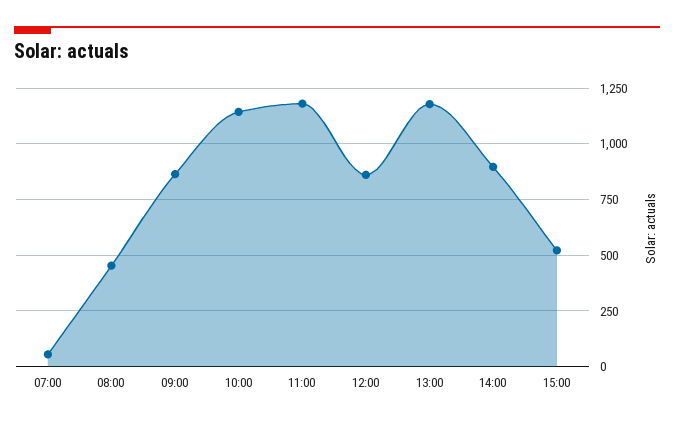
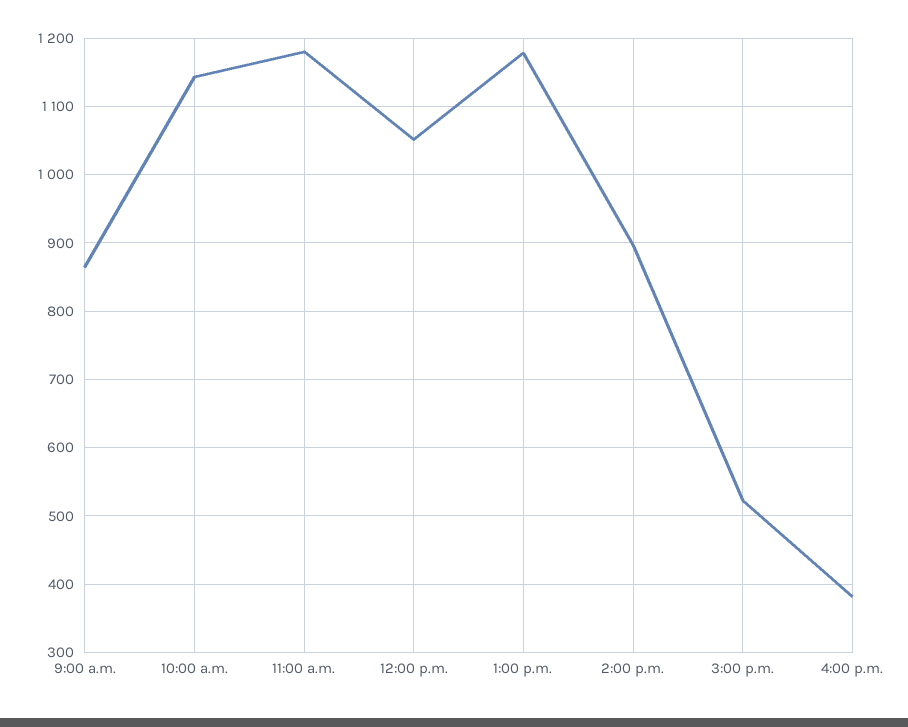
07:00: 50 -> none
08:00: 450 -> none
12:00: 850 -> 1050
4:00 p.m.: none -> 380

